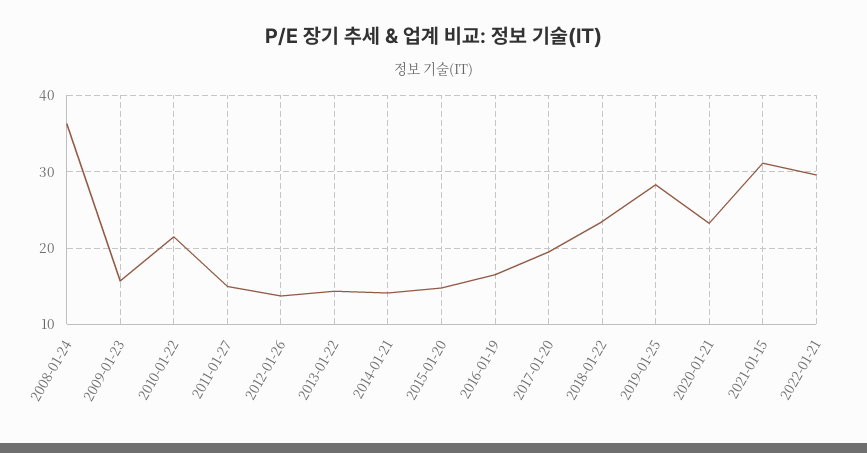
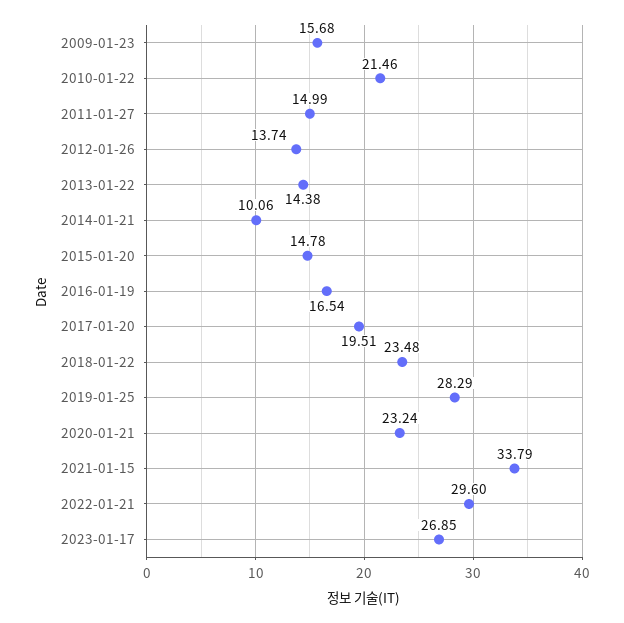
2008-01-24: 36 -> none
2014-01-21: 14 -> 10.06
2021-01-15: 31 -> 33.79
2023-01-17: none -> 26.85

